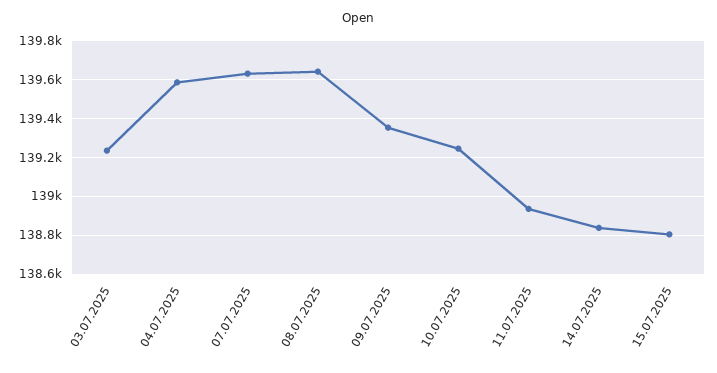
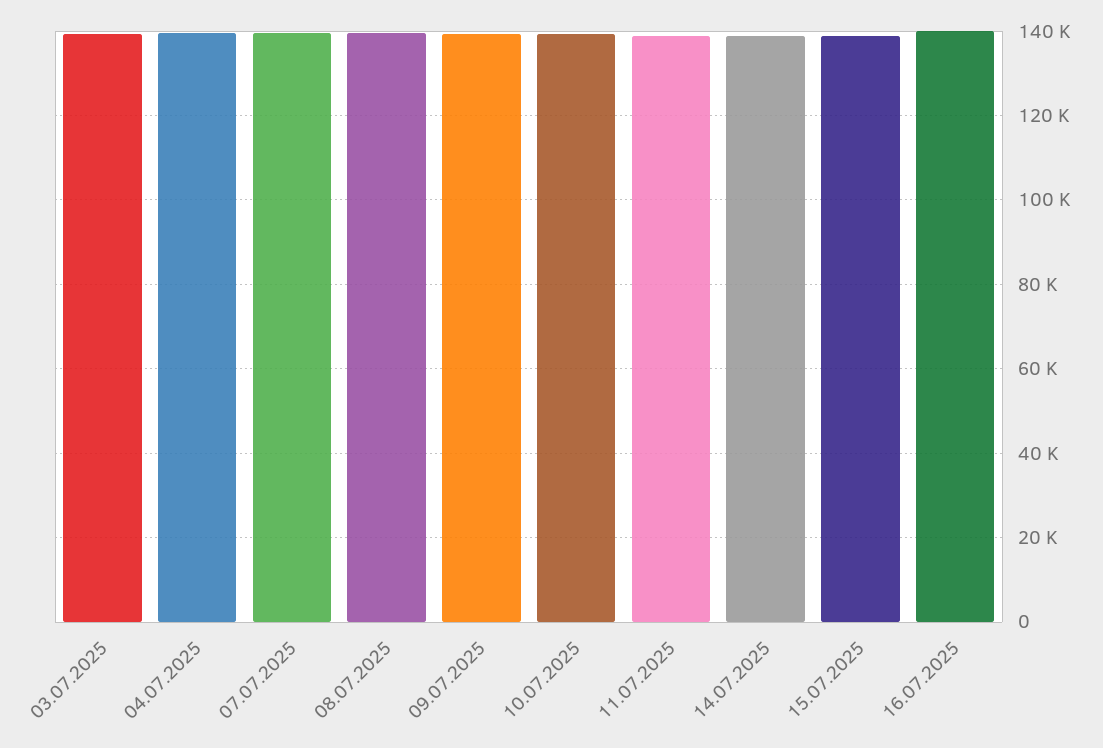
16.07.2025: none -> 140000

